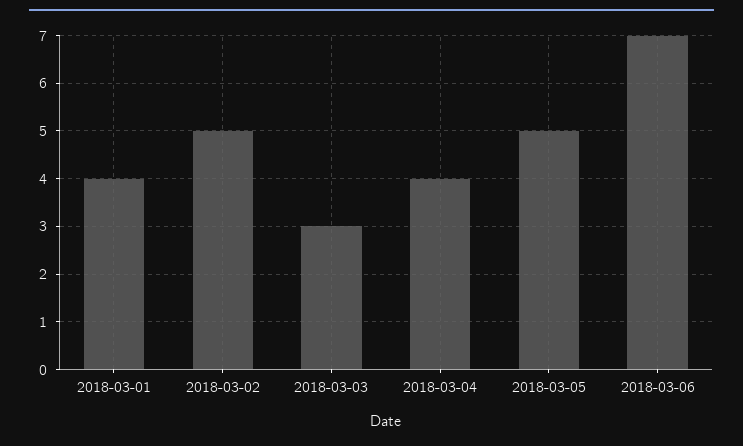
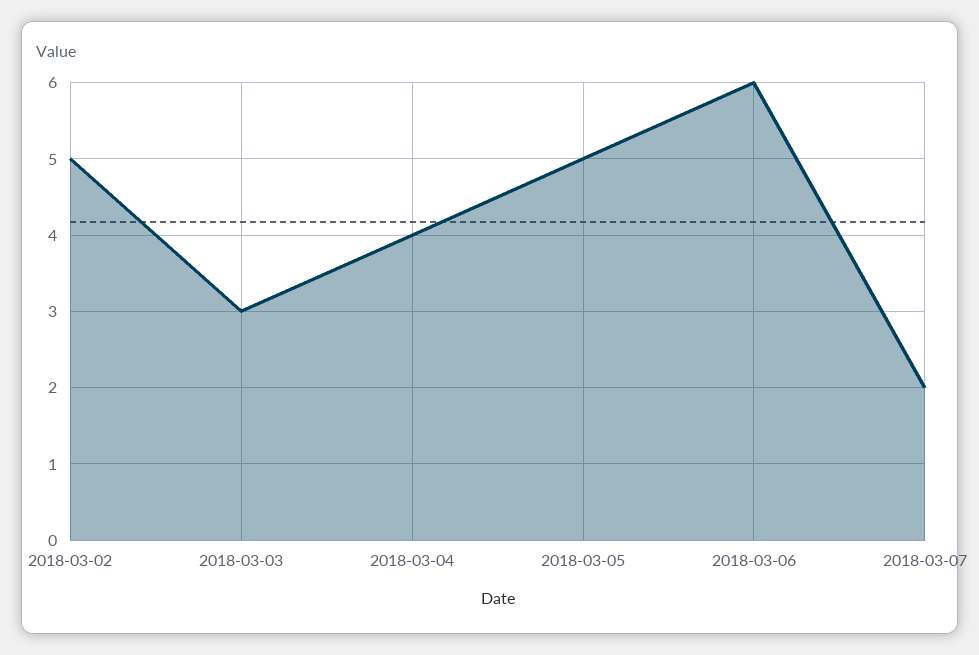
2018-03-01: 4 -> none
2018-03-06: 7 -> 6
2018-03-07: none -> 2

